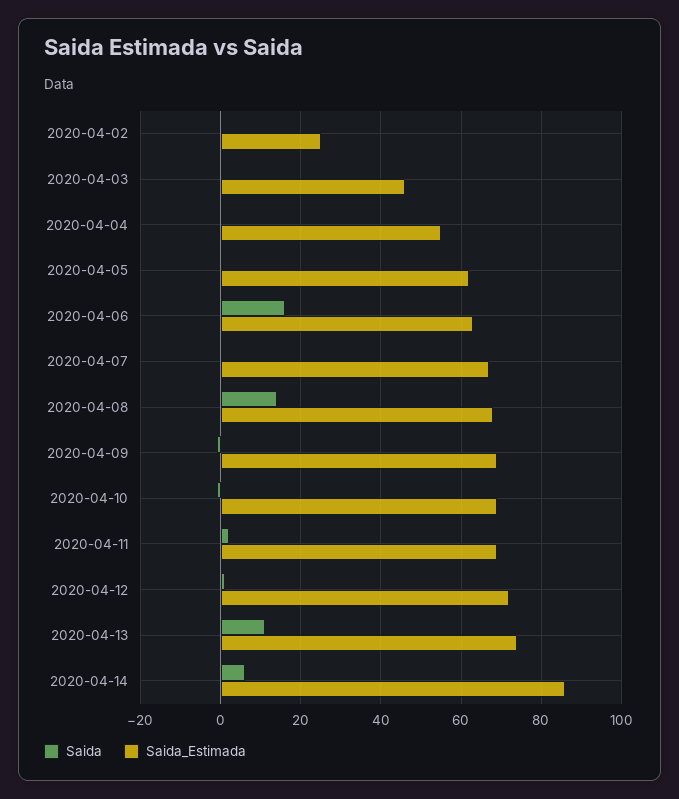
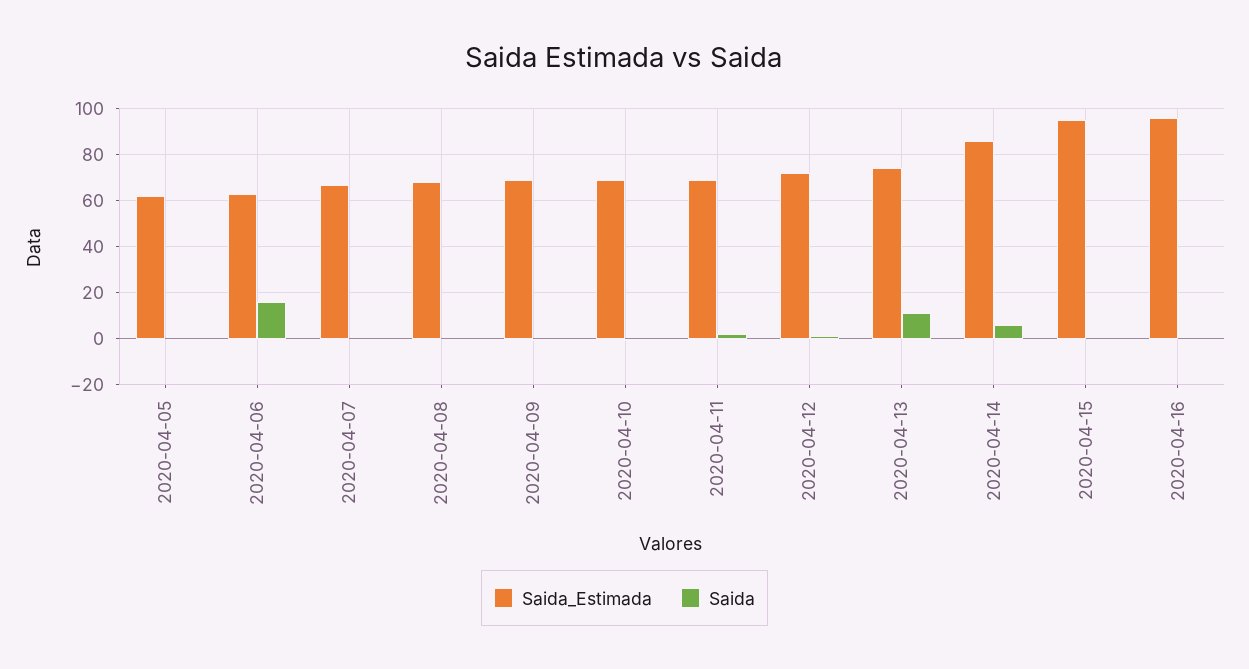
Saida, 2020-04-02: 0 -> none
Saida_Estimada, 2020-04-02: 25 -> none
Saida, 2020-04-03: 0 -> none
Saida_Estimada, 2020-04-03: 45 -> none
Saida, 2020-04-04: 0 -> none
Saida_Estimada, 2020-04-04: 55 -> none
Saida, 2020-04-08: 15 -> 0
Saida_Estimada, 2020-04-15: none -> 95
Saida, 2020-04-15: none -> 0
Saida_Estimada, 2020-04-16: none -> 95
Saida, 2020-04-16: none -> 0

